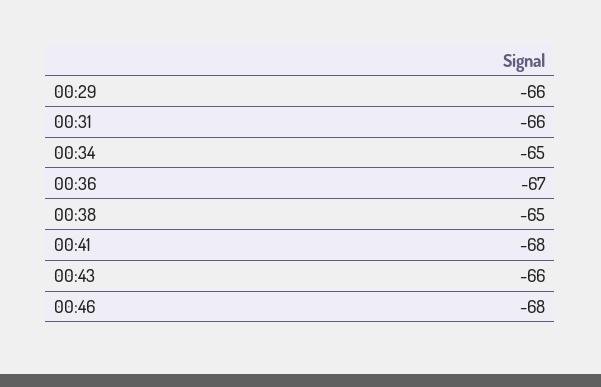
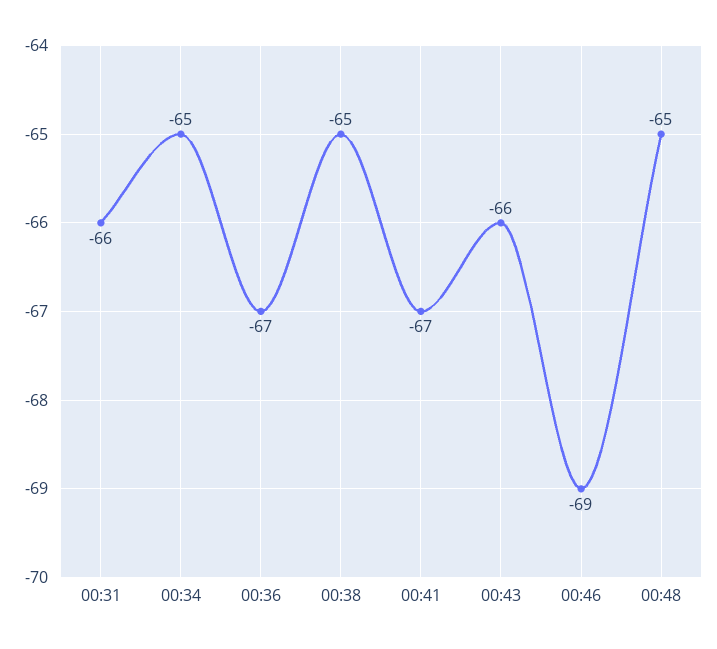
00:29: -66 -> none
00:41: -68 -> -67
00:46: -68 -> -69
00:48: none -> -65

